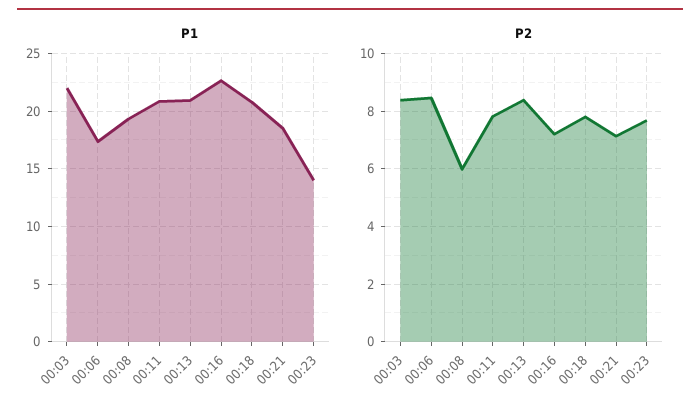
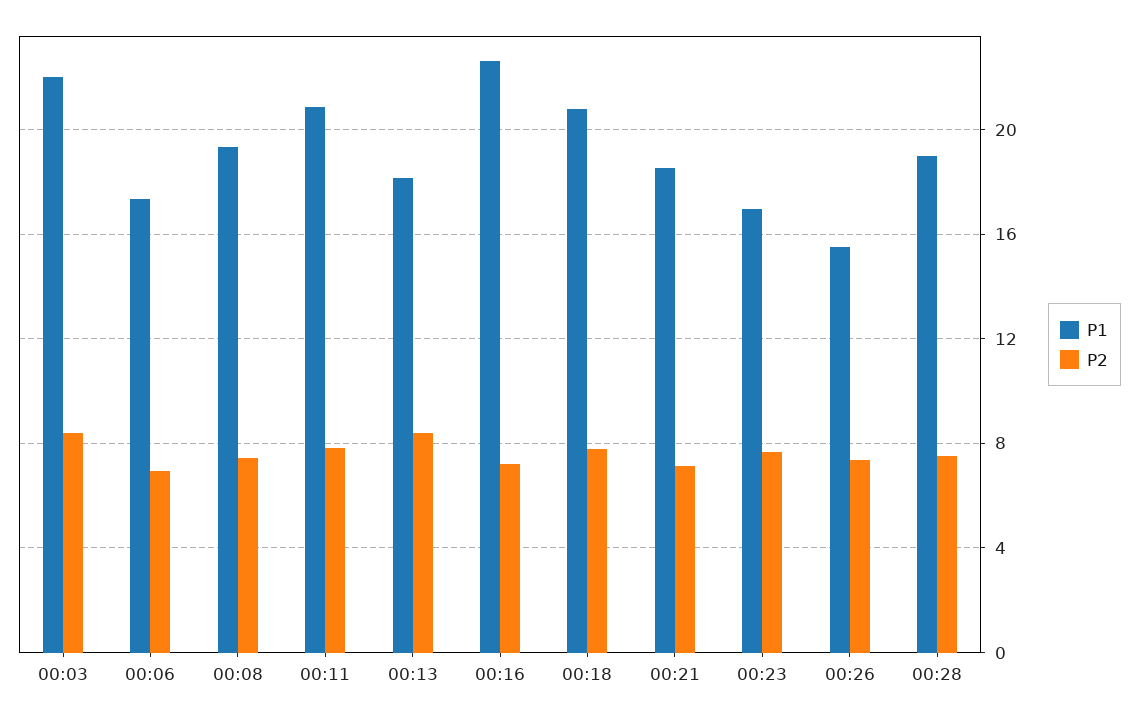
P1, 00:13: 21 -> 18
P1, 00:23: 14 -> 17
P2, 00:06: 8.5 -> 7
P2, 00:08: 6 -> 7.5
P1, 00:26: none -> 15.5
P2, 00:26: none -> 7.5
P1, 00:28: none -> 19
P2, 00:28: none -> 7.5

